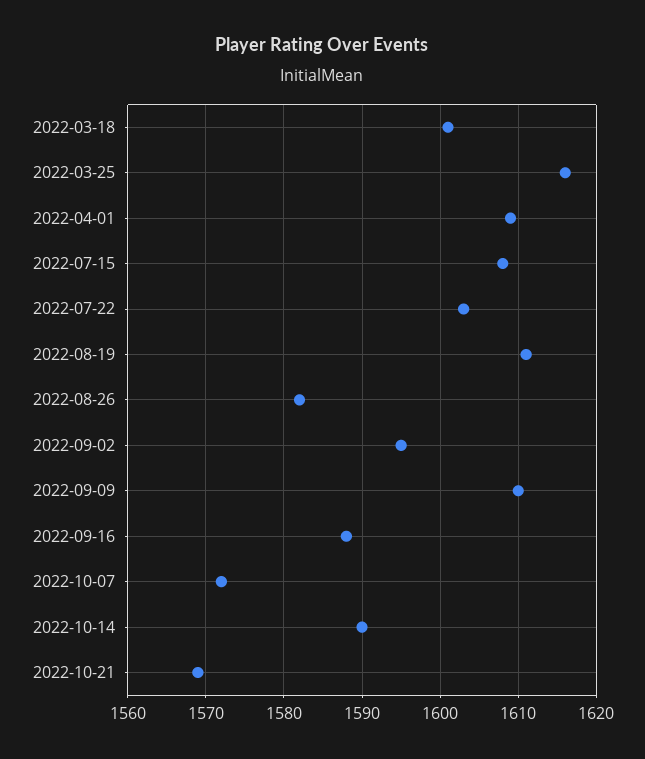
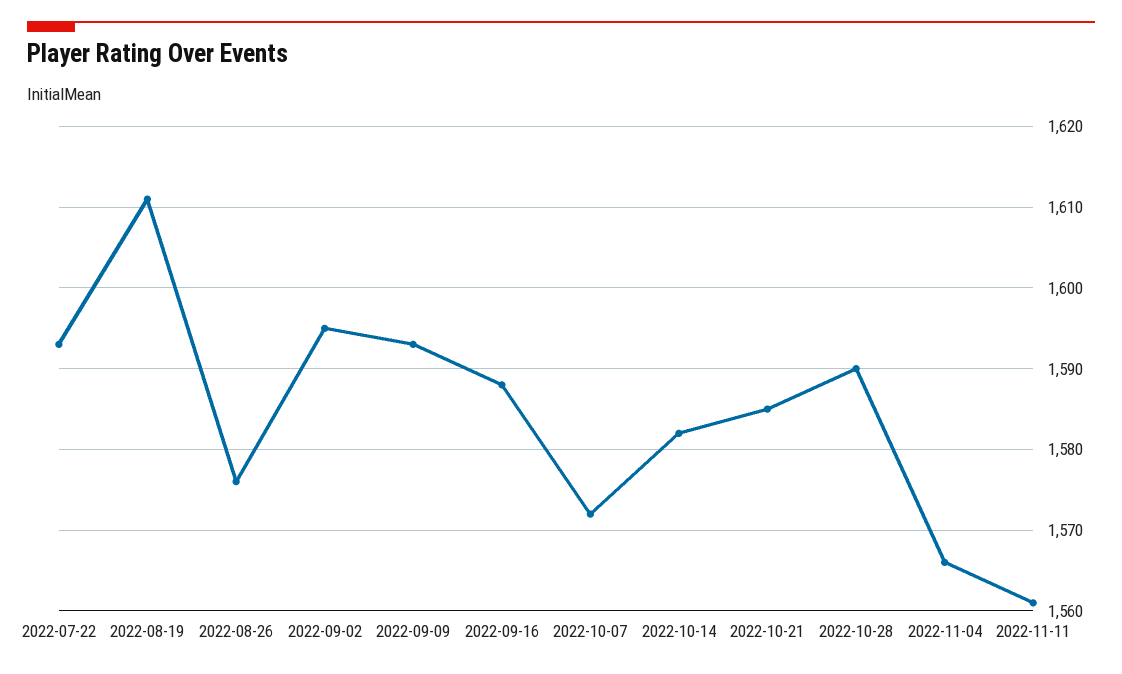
2022-03-18: 1601 -> none
2022-03-25: 1616 -> none
2022-04-01: 1609 -> none
2022-07-15: 1608 -> none
2022-07-22: 1603 -> 1593
2022-08-26: 1582 -> 1576
2022-09-09: 1610 -> 1593
2022-10-14: 1590 -> 1582
2022-10-21: 1569 -> 1585
2022-10-28: none -> 1590
2022-11-04: none -> 1566
2022-11-11: none -> 1561

